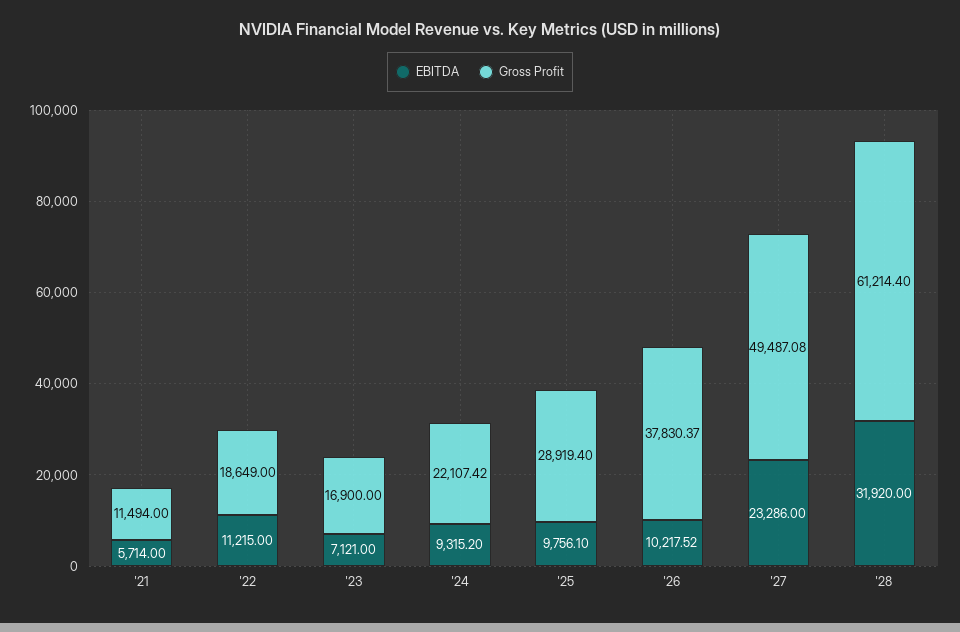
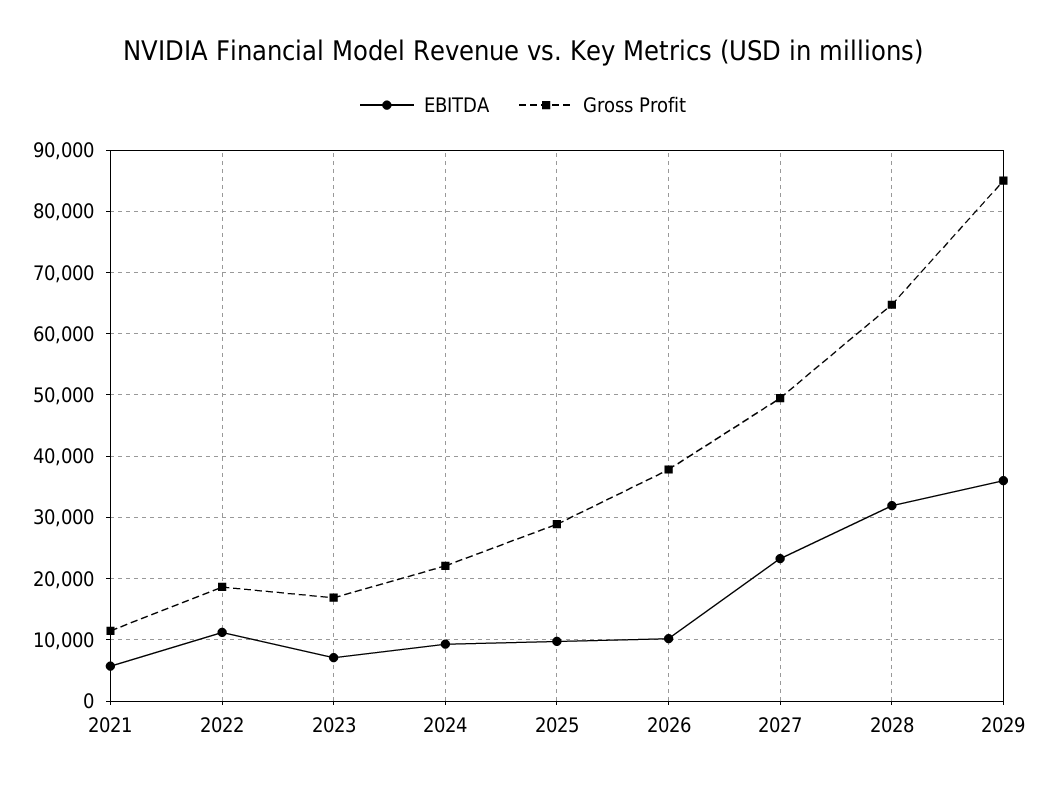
Gross Profit, '28: 61214.4 -> 65000
EBITDA, 2029: none -> 36000
Gross Profit, 2029: none -> 85000

